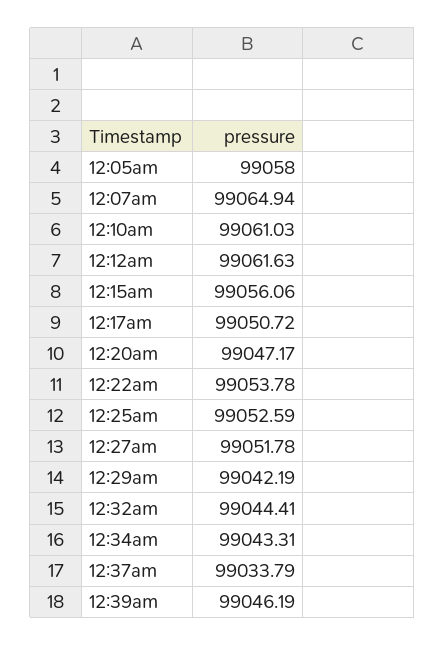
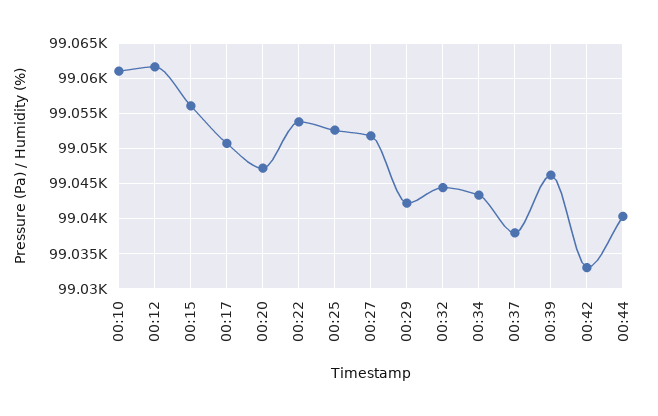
12:05am: 99058 -> none
12:07am: 99064.94 -> none
12:37am: 99033.79 -> 99038
00:42: none -> 99033
00:44: none -> 99040

